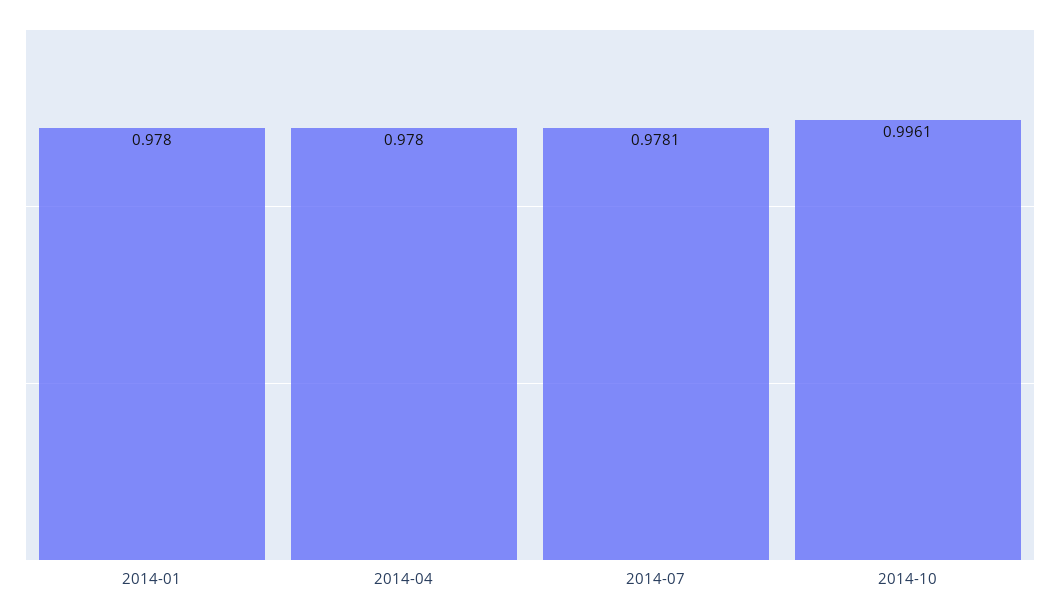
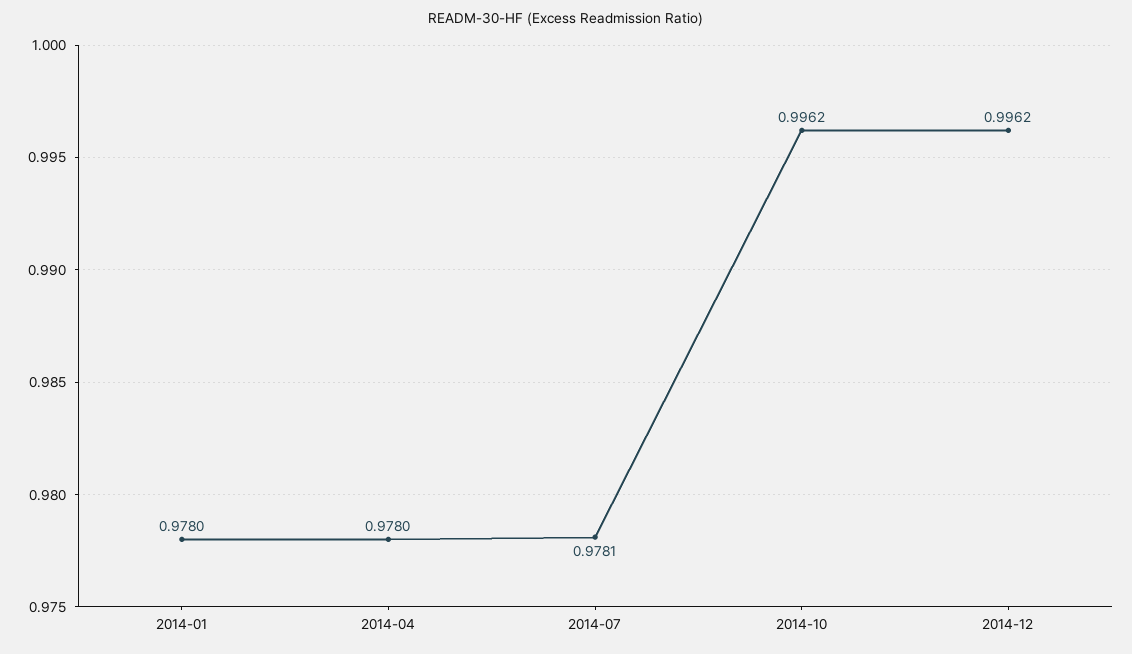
2014-10: 0.9961 -> 0.9962
2014-12: none -> 0.9962

